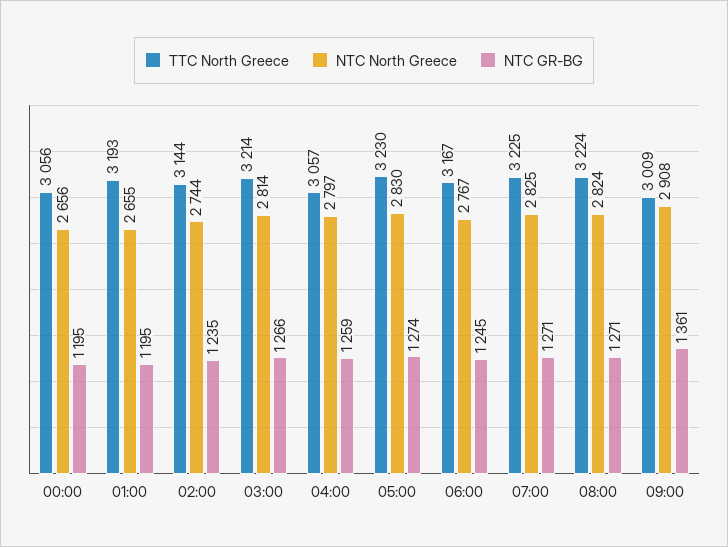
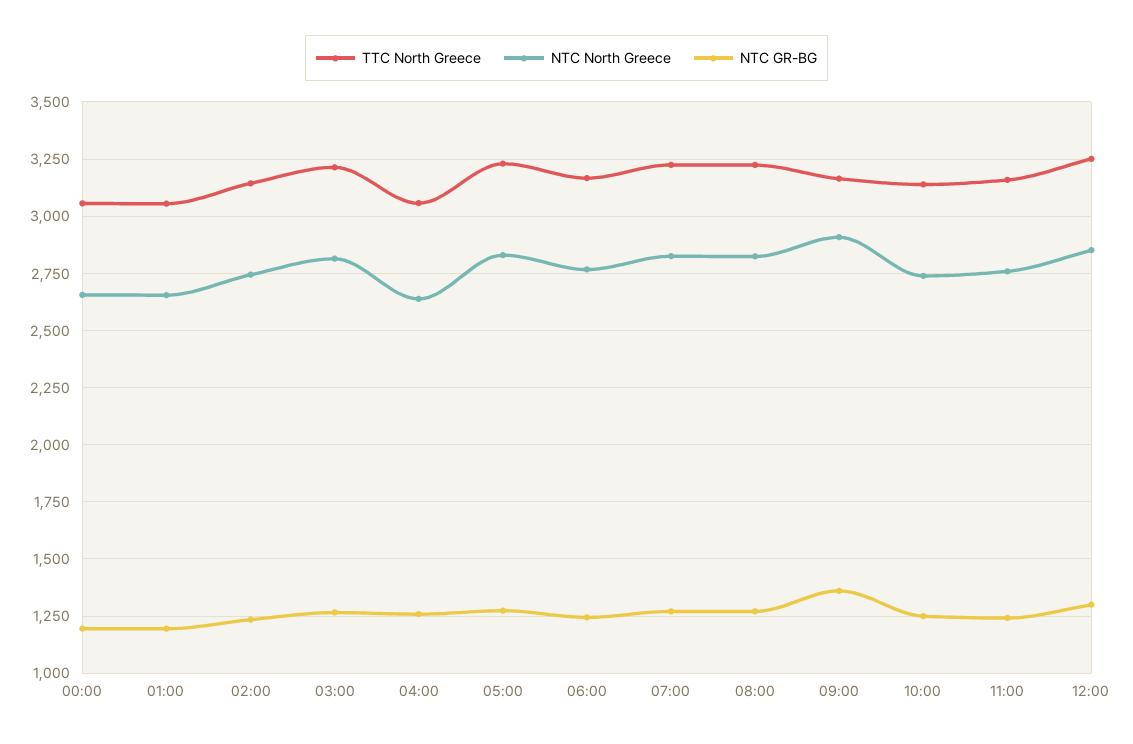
TTC North Greece, 01:00: 3193 -> 3050
NTC North Greece, 04:00: 2797 -> 2650
TTC North Greece, 09:00: 3009 -> 3150
TTC North Greece, 10:00: none -> 3150
NTC North Greece, 10:00: none -> 2750
NTC GR-BG, 10:00: none -> 1250
TTC North Greece, 11:00: none -> 3150
NTC North Greece, 11:00: none -> 2750
NTC GR-BG, 11:00: none -> 1250
TTC North Greece, 12:00: none -> 3250
NTC North Greece, 12:00: none -> 2850
NTC GR-BG, 12:00: none -> 1300

